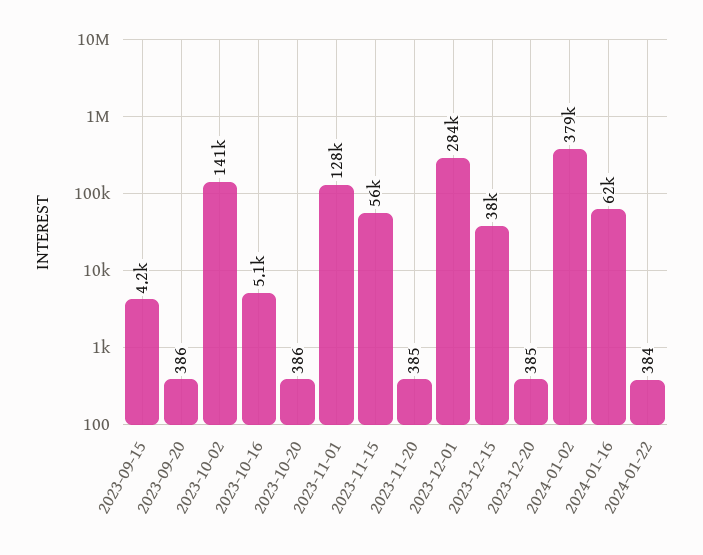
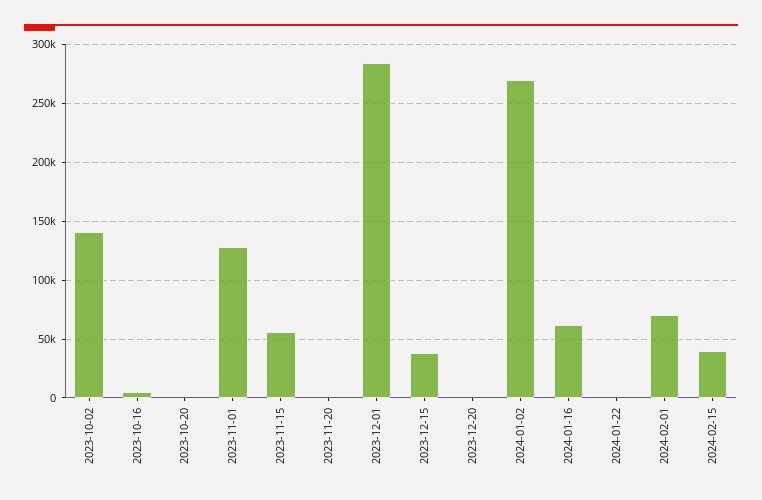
2023-09-15: 4200 -> none
2023-09-20: 386 -> none
2024-01-02: 379000 -> 270000
2024-02-01: none -> 70000
2024-02-15: none -> 40000

